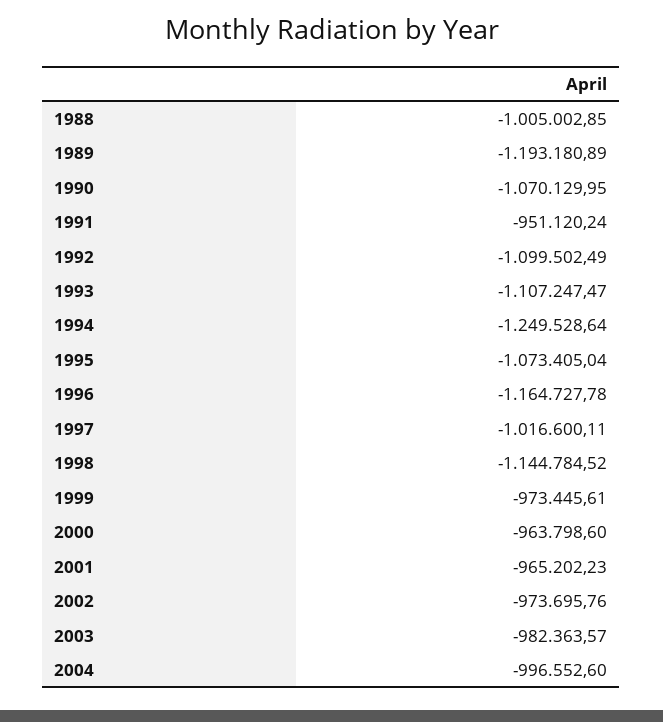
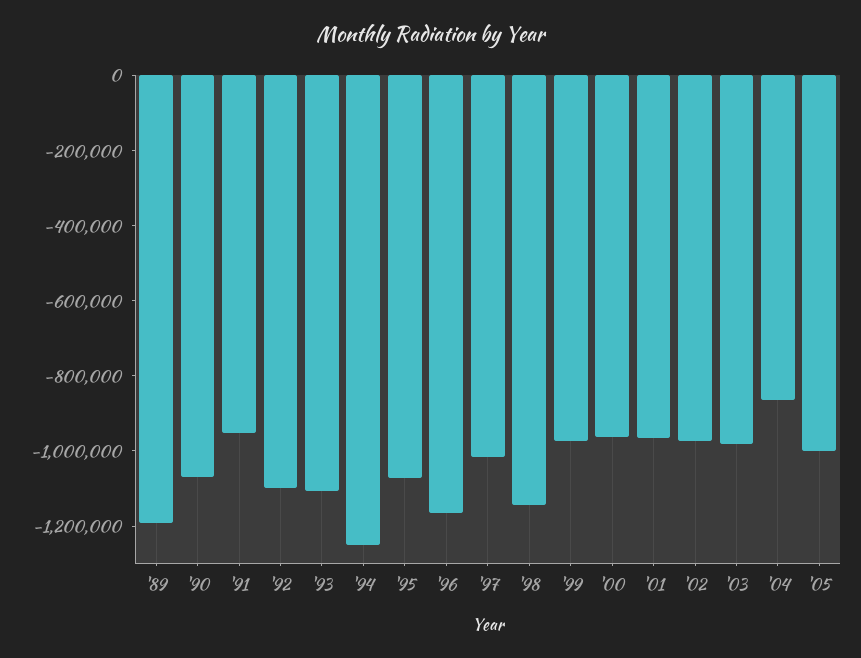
1988: -1005002.85 -> none
2004: -996552.6 -> -850000
'05: none -> -1000000

